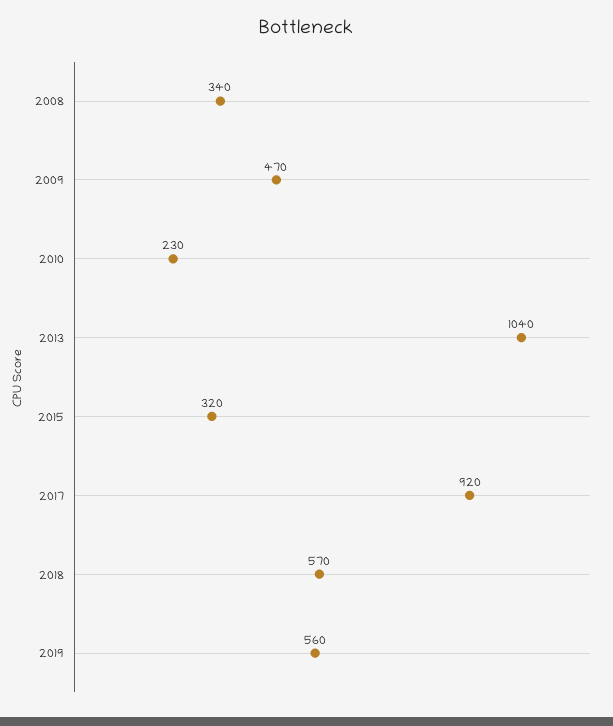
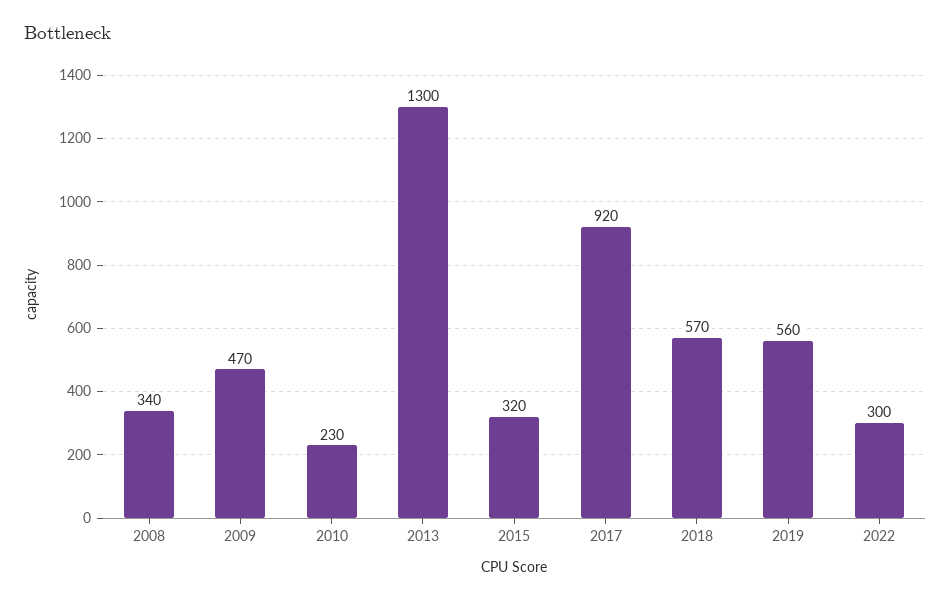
2013: 1040 -> 1300
2022: none -> 300

